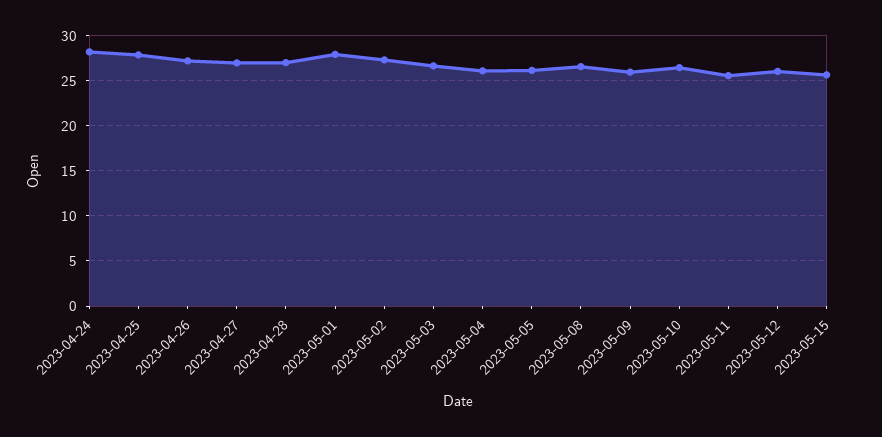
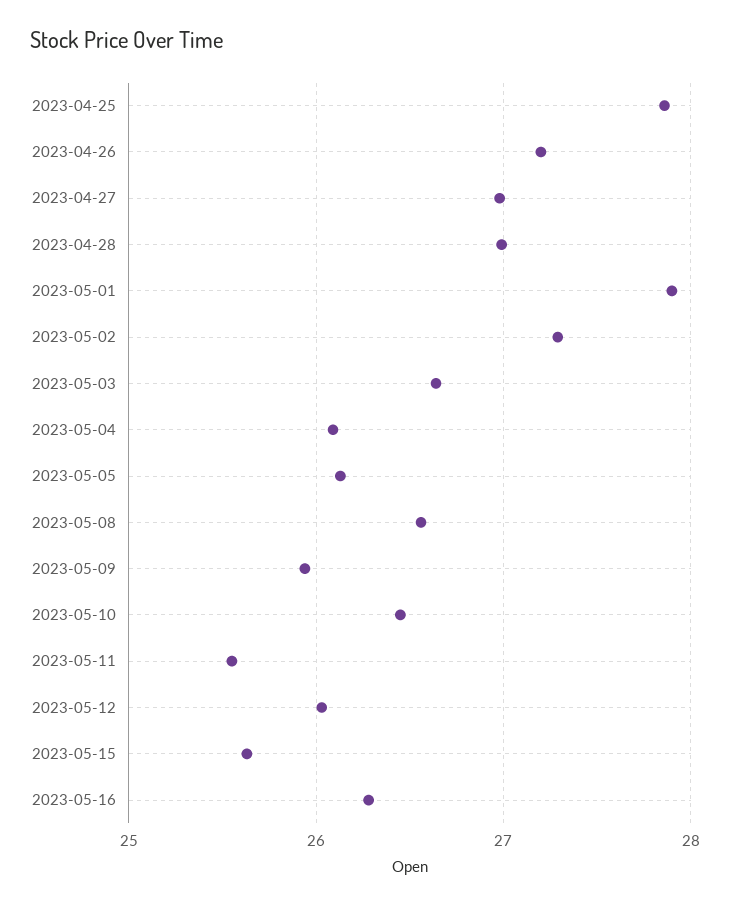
2023-04-24: 28 -> none
2023-05-16: none -> 26.3

